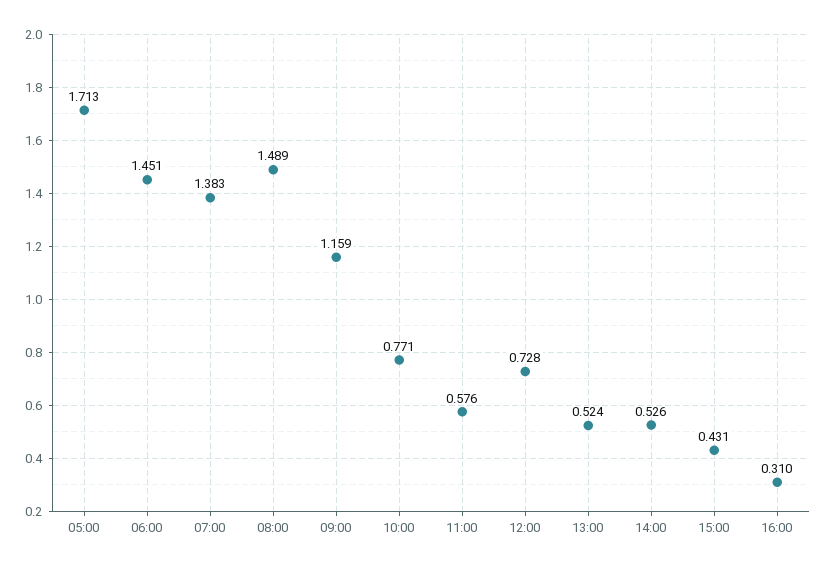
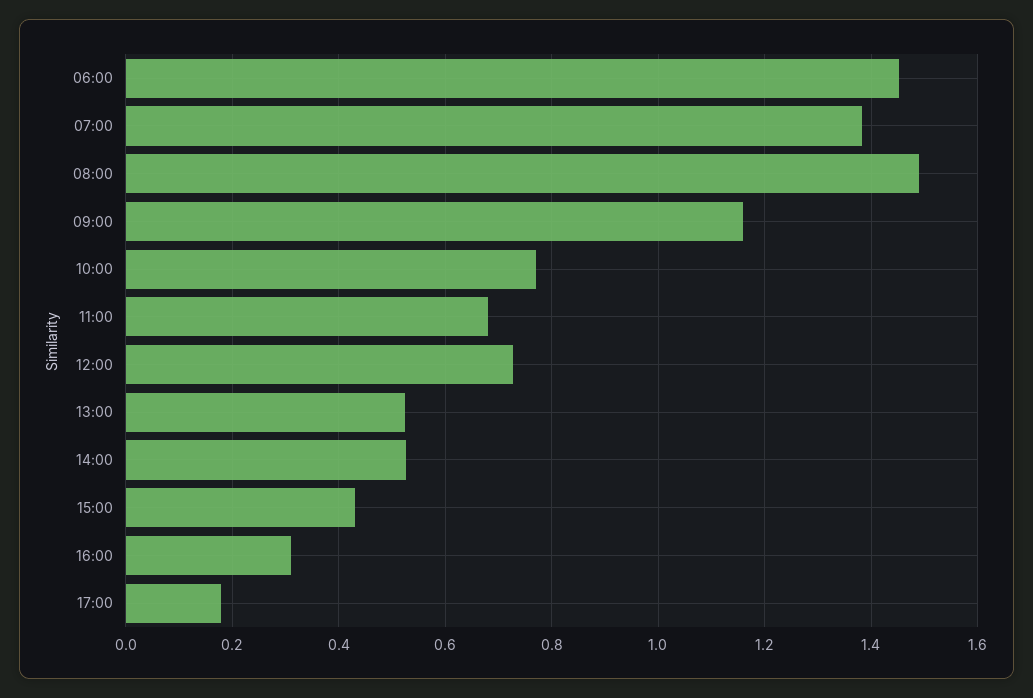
05:00: 1.713 -> none
11:00: 0.576 -> 0.68
17:00: none -> 0.18

